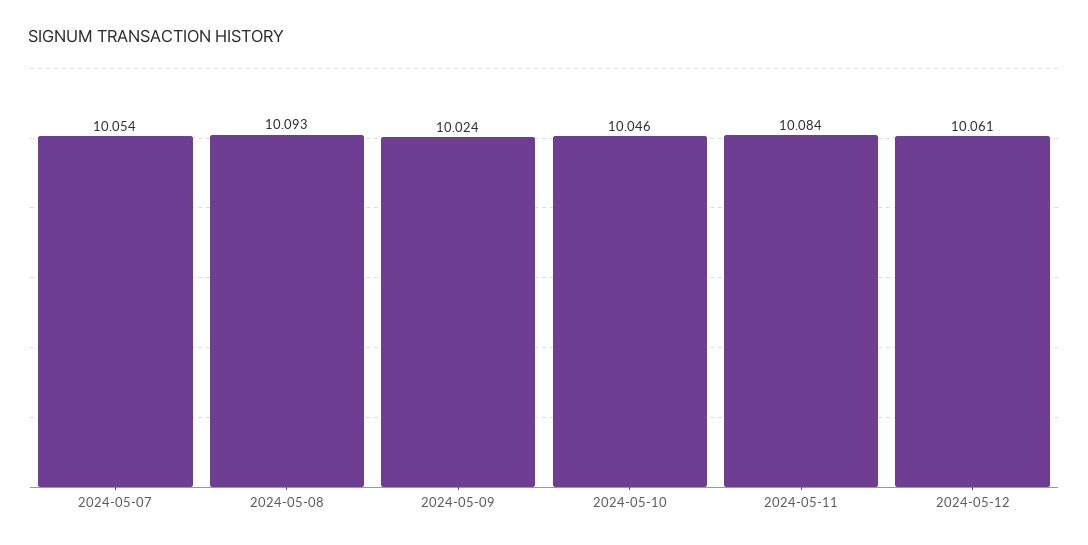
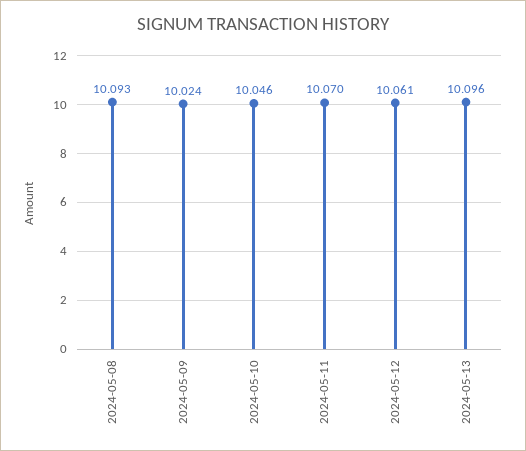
2024-05-07: 10.054 -> none
2024-05-11: 10.084 -> 10.07
2024-05-13: none -> 10.096

